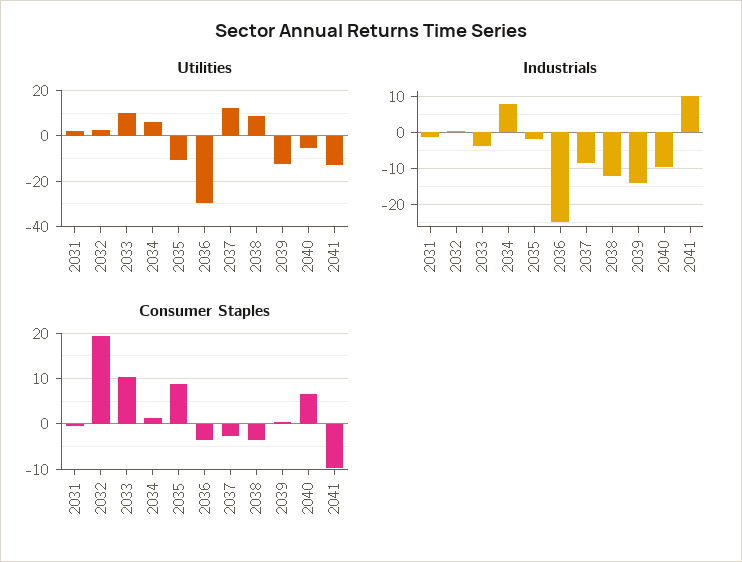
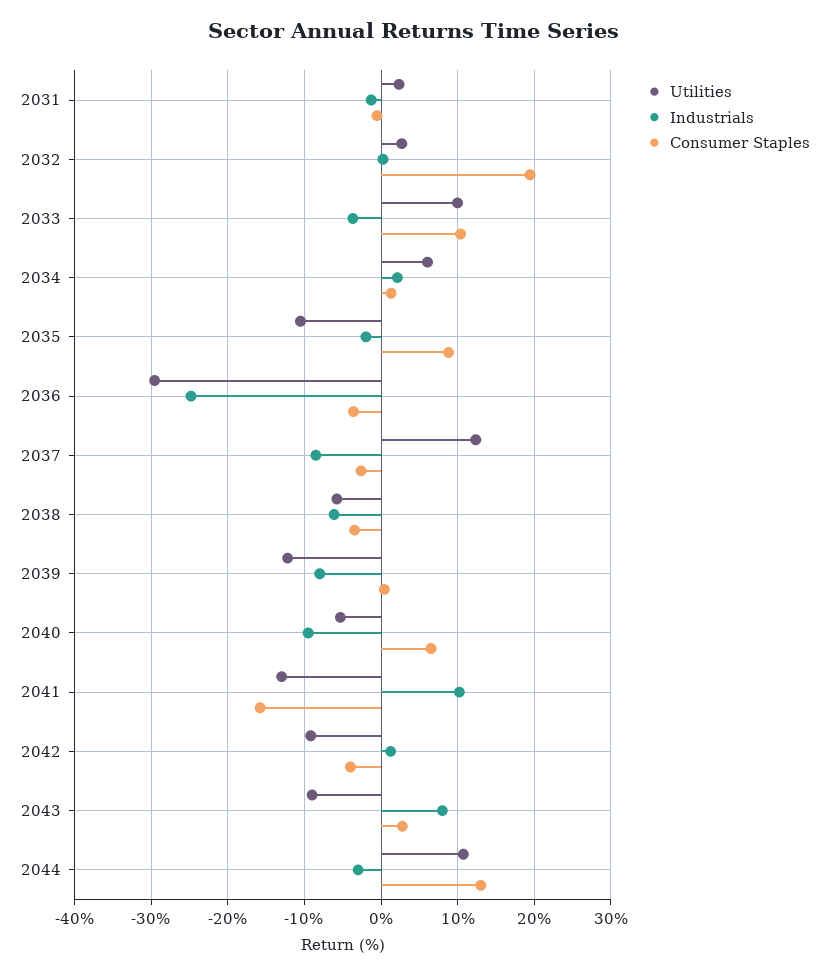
Utilities, 2038: 10 -> -6
Industrials, 2034: 8 -> 2
Industrials, 2038: -12 -> -6
Industrials, 2039: -14 -> -8
Consumer Staples, 2041: -10 -> -16
Utilities, 2042: none -> -9
Industrials, 2042: none -> 1
Consumer Staples, 2042: none -> -4
Utilities, 2043: none -> -9
Industrials, 2043: none -> 8
Consumer Staples, 2043: none -> 3
Utilities, 2044: none -> 11
Industrials, 2044: none -> -3
Consumer Staples, 2044: none -> 13

